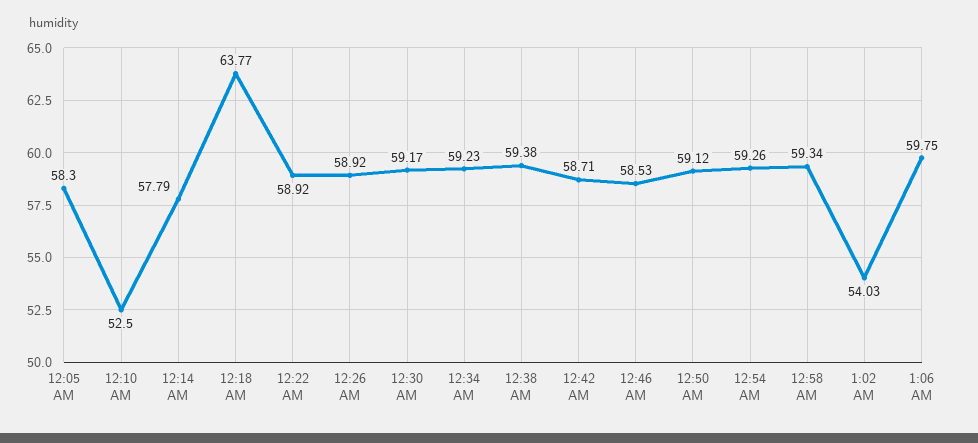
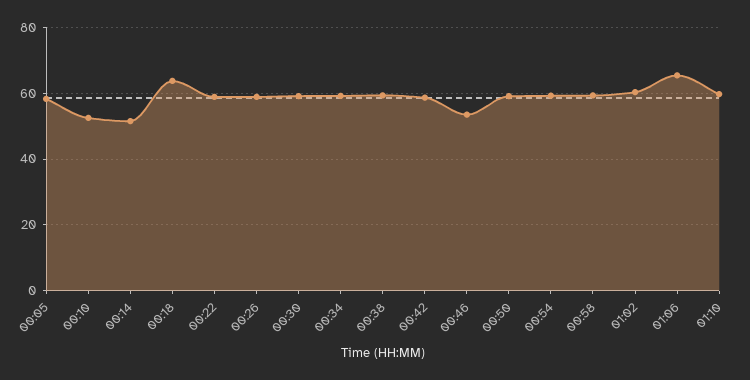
12:14 AM: 57.79 -> 52
12:46 AM: 58.53 -> 54
1:02 AM: 54.03 -> 60
1:06 AM: 59.75 -> 66
01:10: none -> 60

